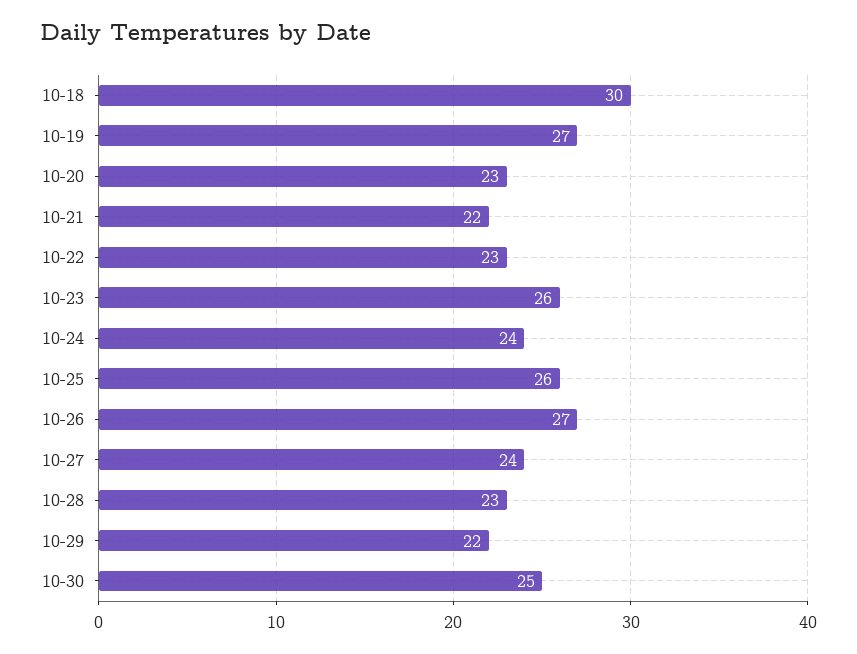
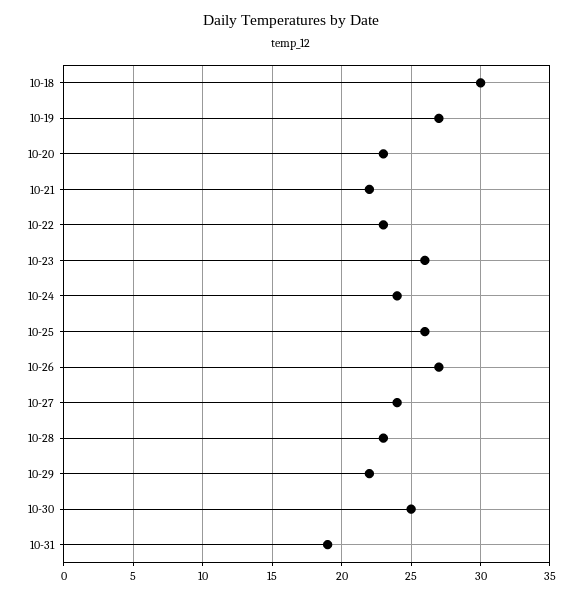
10-31: none -> 19

